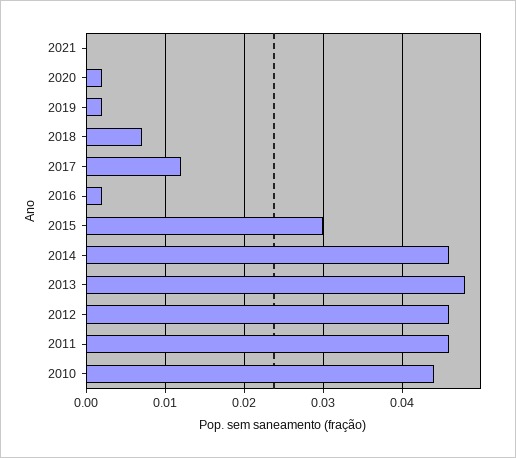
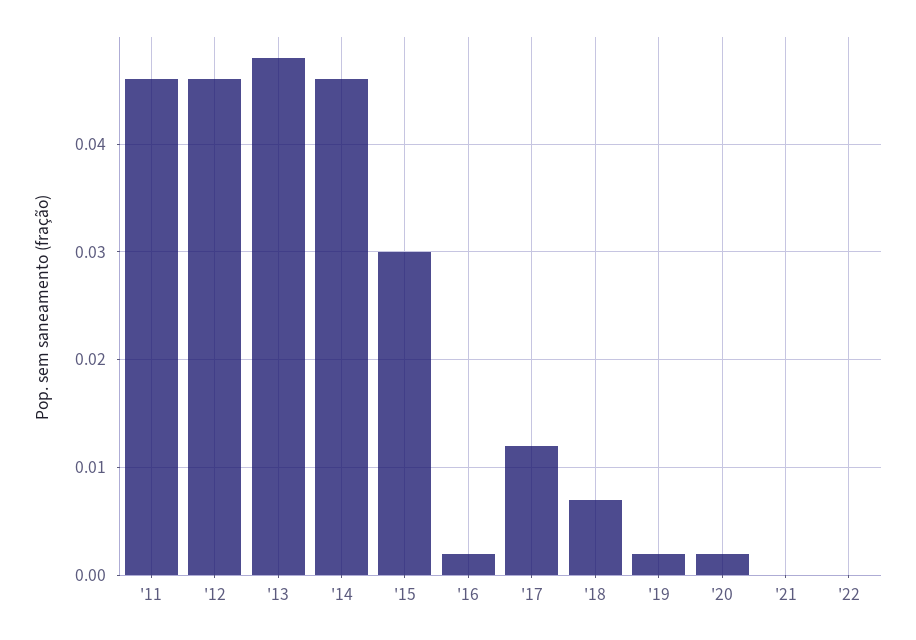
2010: 0.044 -> none
'22: none -> 0

